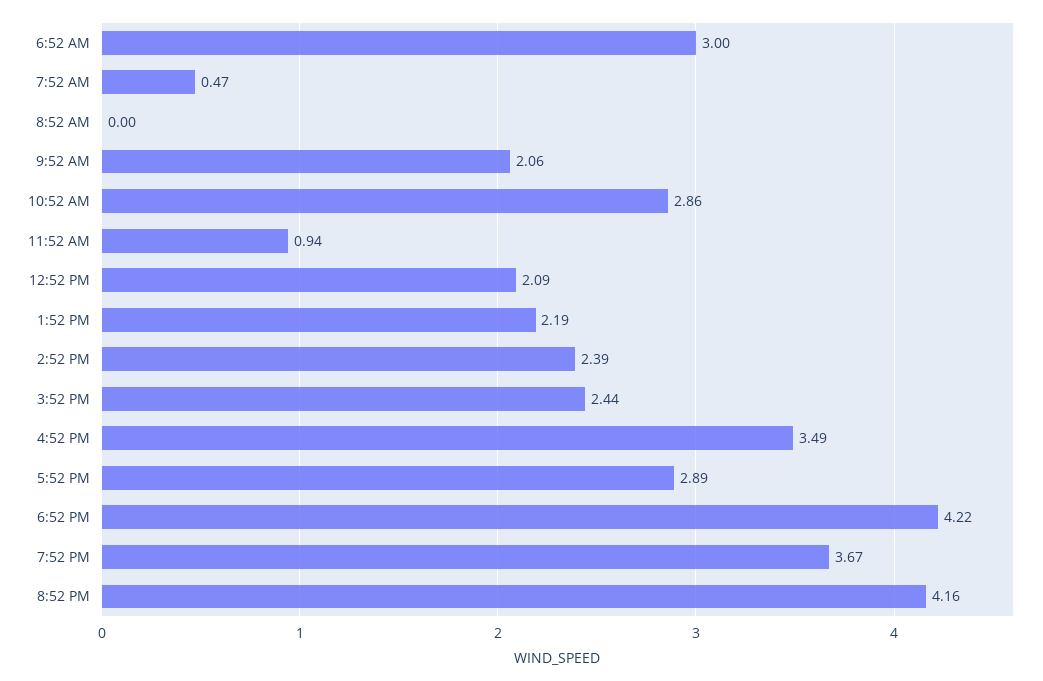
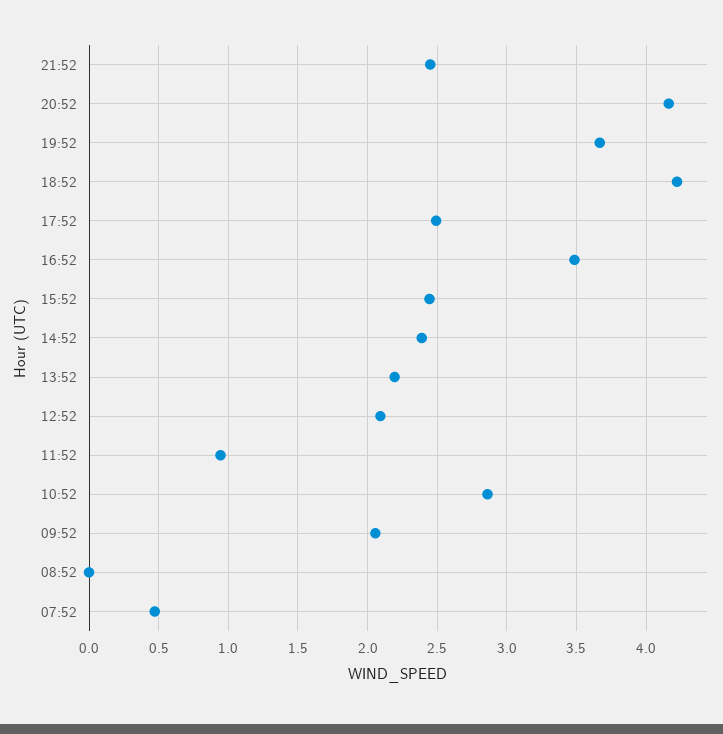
6:52 AM: 3 -> none
5:52 PM: 2.89 -> 2.5
21:52: none -> 2.45

